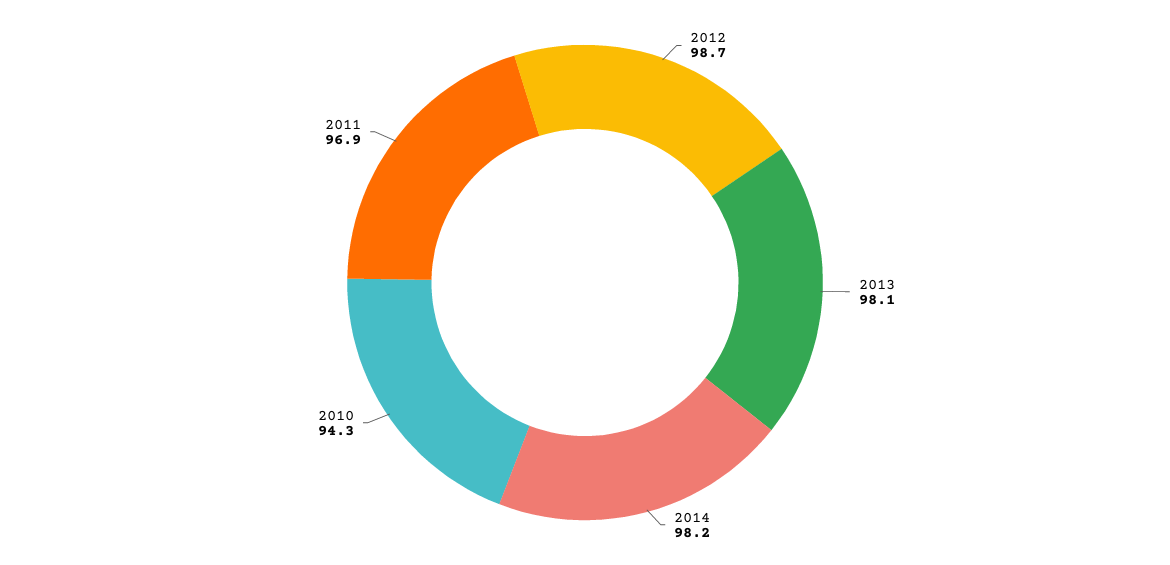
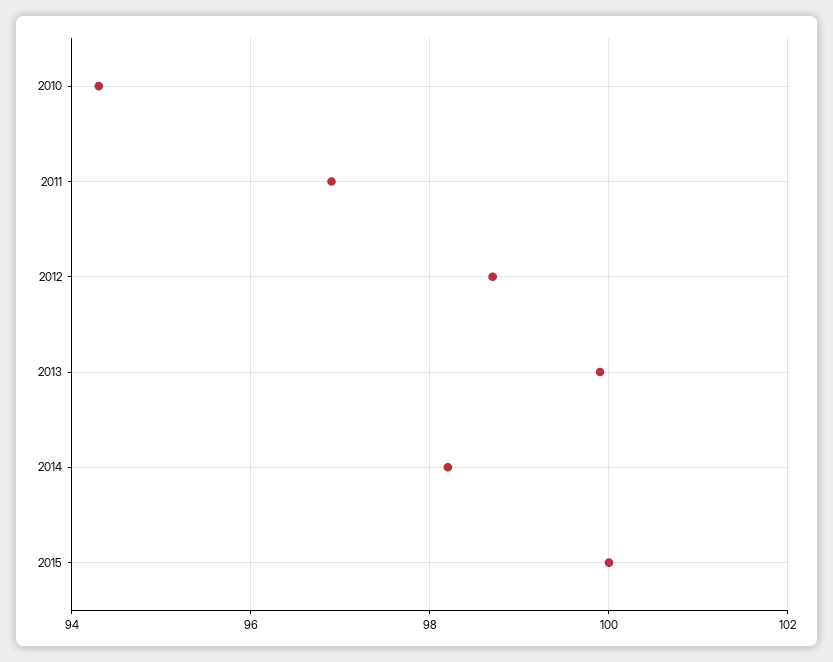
2013: 98.1 -> 100
2015: none -> 100

